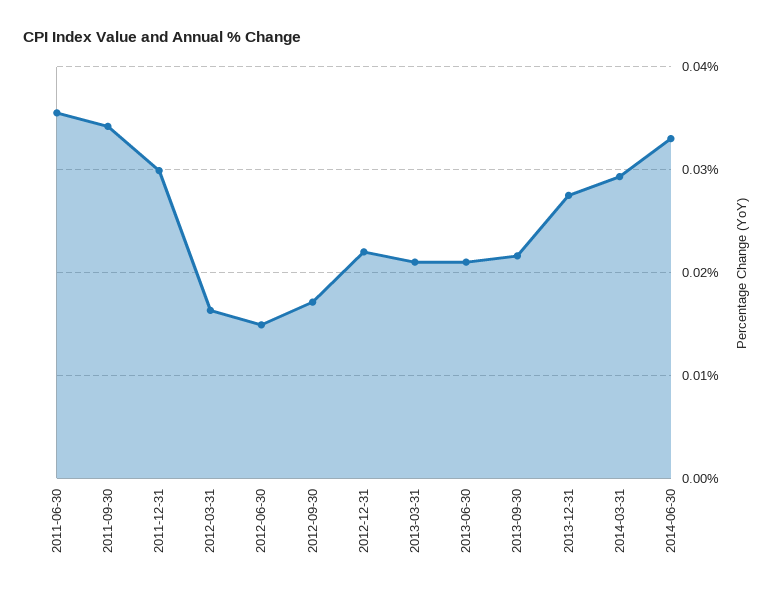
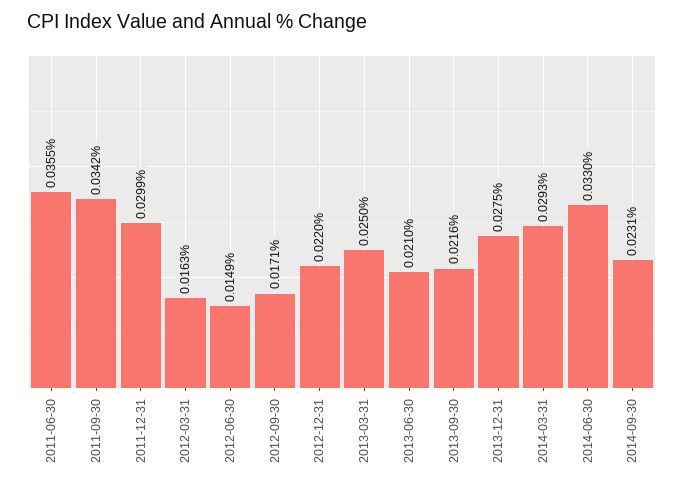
2013-03-31: 0.021 -> 0.025
2014-09-30: none -> 0.0231

